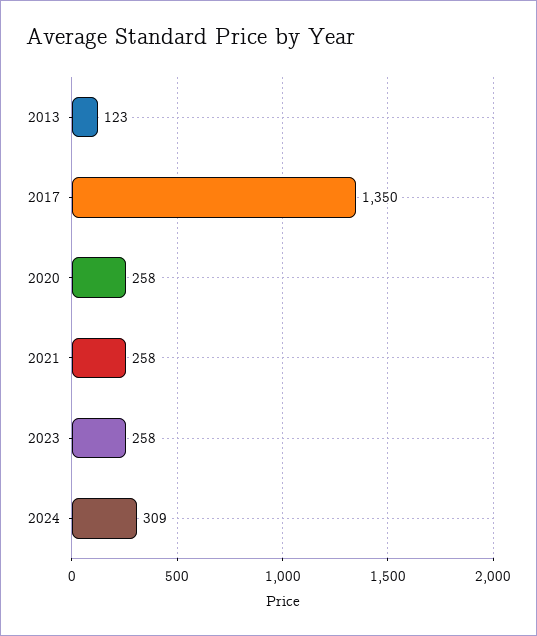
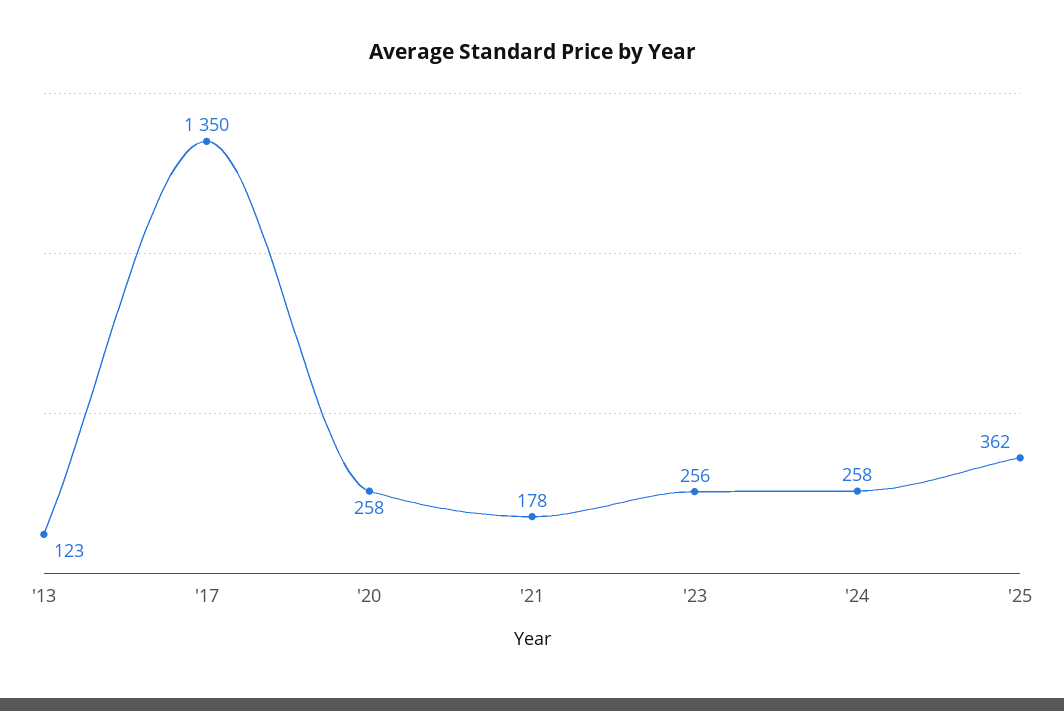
2021: 258 -> 178
2023: 258 -> 256
2024: 309 -> 258
'25: none -> 362

